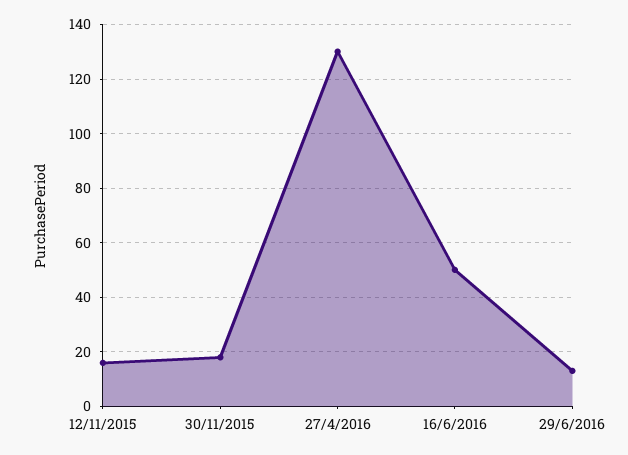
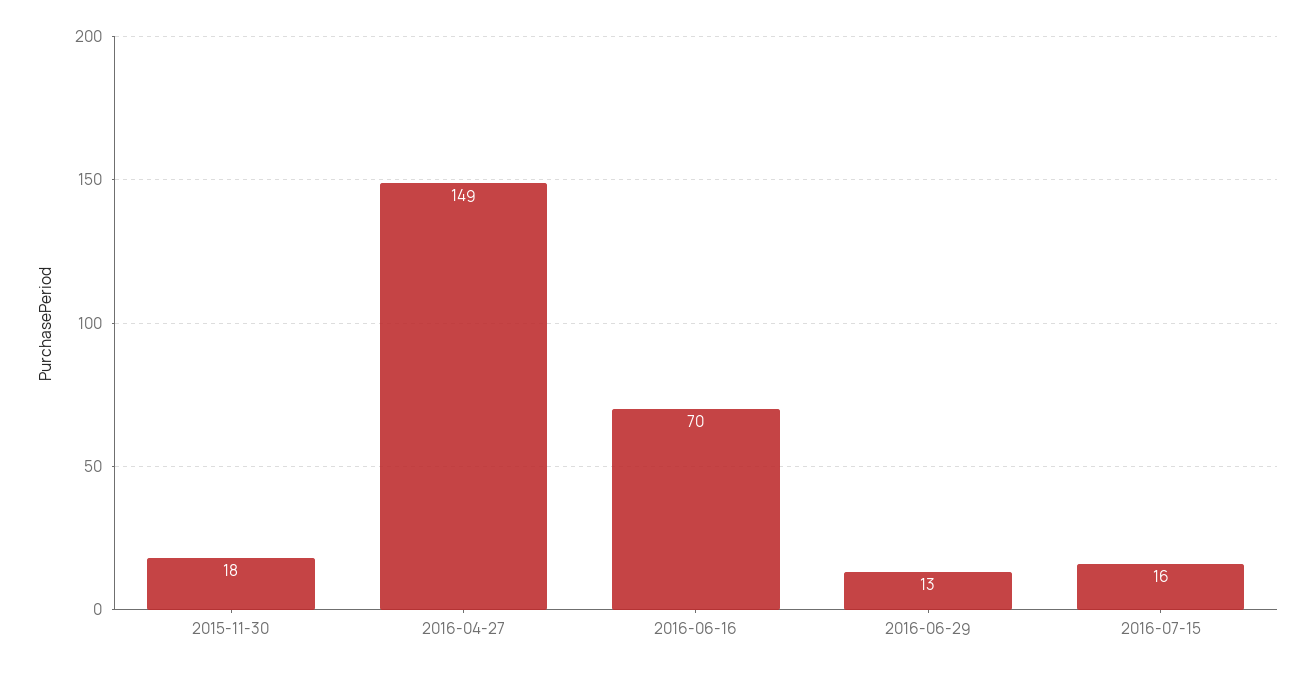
12/11/2015: 15 -> none
27/4/2016: 130 -> 149
16/6/2016: 50 -> 70
2016-07-15: none -> 16

